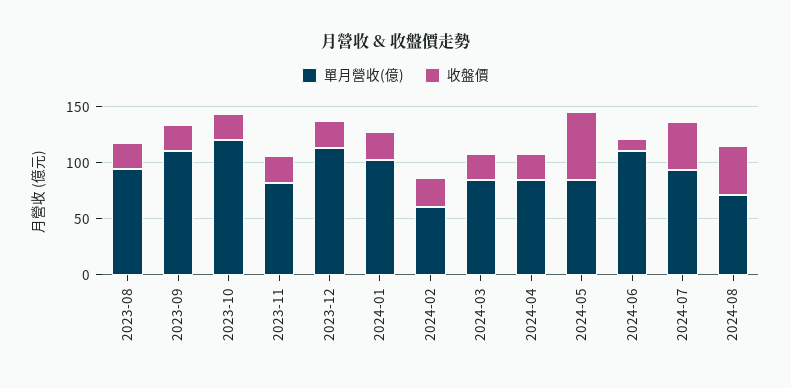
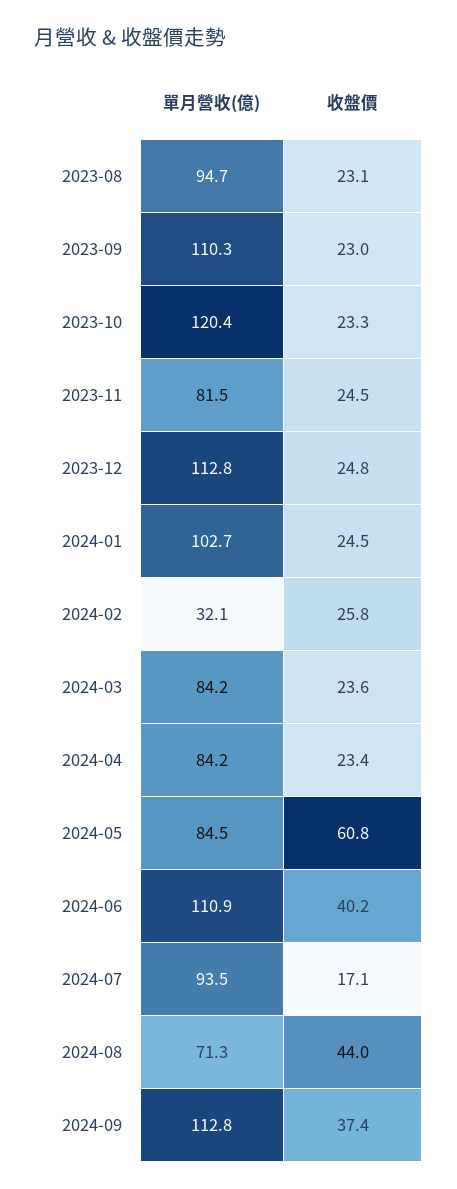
單月營收(億), 2024-02: 60 -> 32.1
收盤價, 2024-06: 10 -> 40.2
收盤價, 2024-07: 40 -> 17.1
單月營收(億), 2024-09: none -> 112.8
收盤價, 2024-09: none -> 37.4

